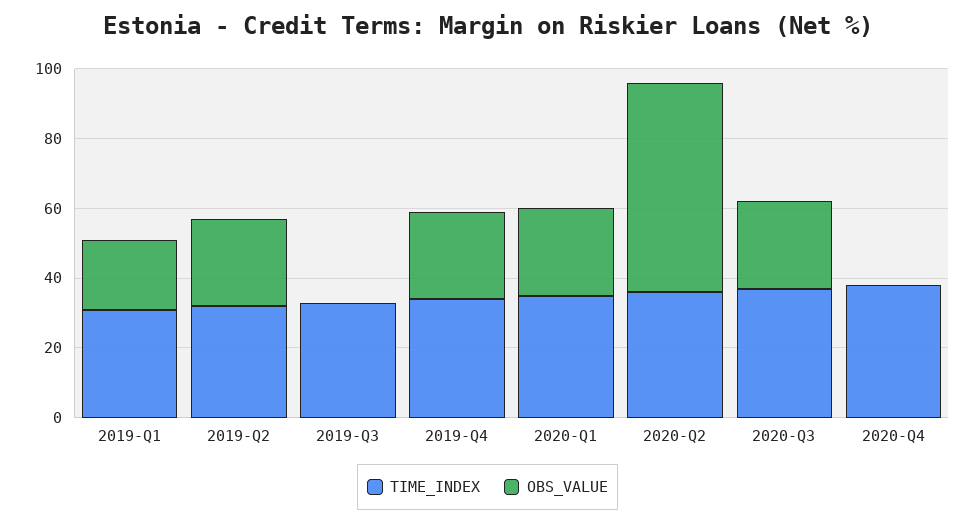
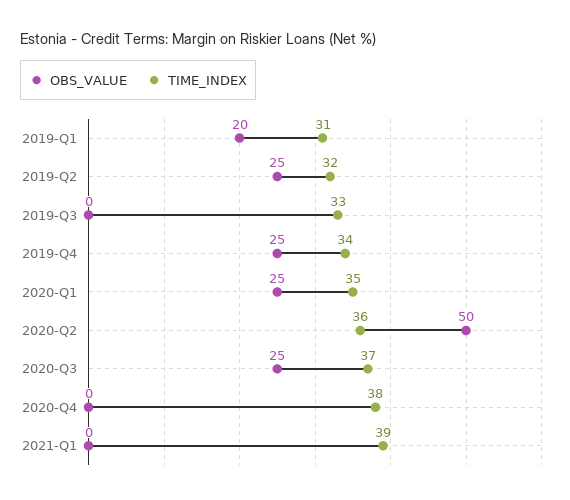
OBS_VALUE, 2020-Q2: 60 -> 50
OBS_VALUE, 2021-Q1: none -> 0
TIME_INDEX, 2021-Q1: none -> 39

